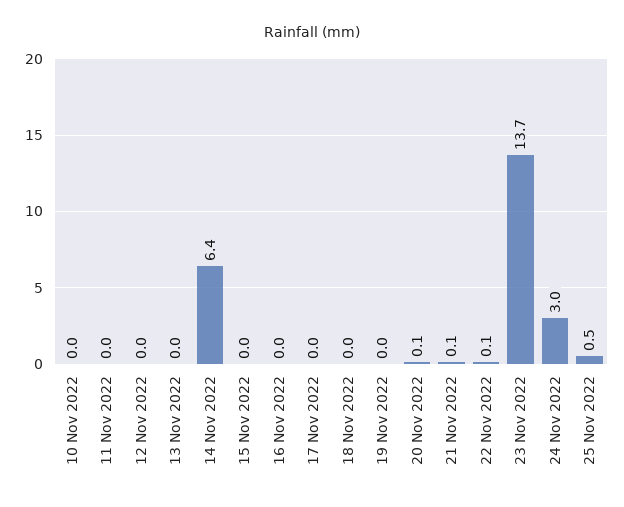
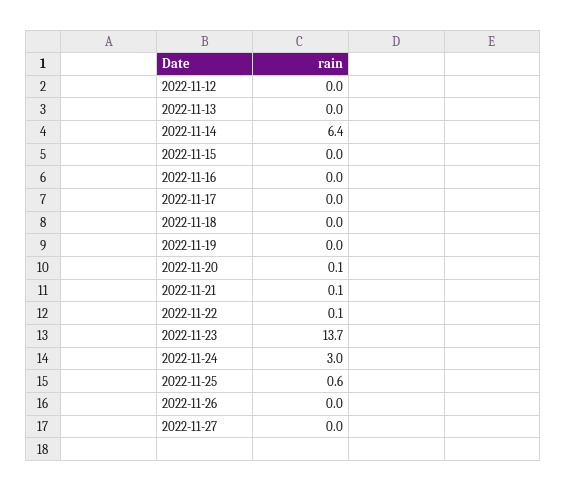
10 Nov 2022: 0 -> none
11 Nov 2022: 0 -> none
25 Nov 2022: 0.5 -> 0.6
2022-11-26: none -> 0
2022-11-27: none -> 0

